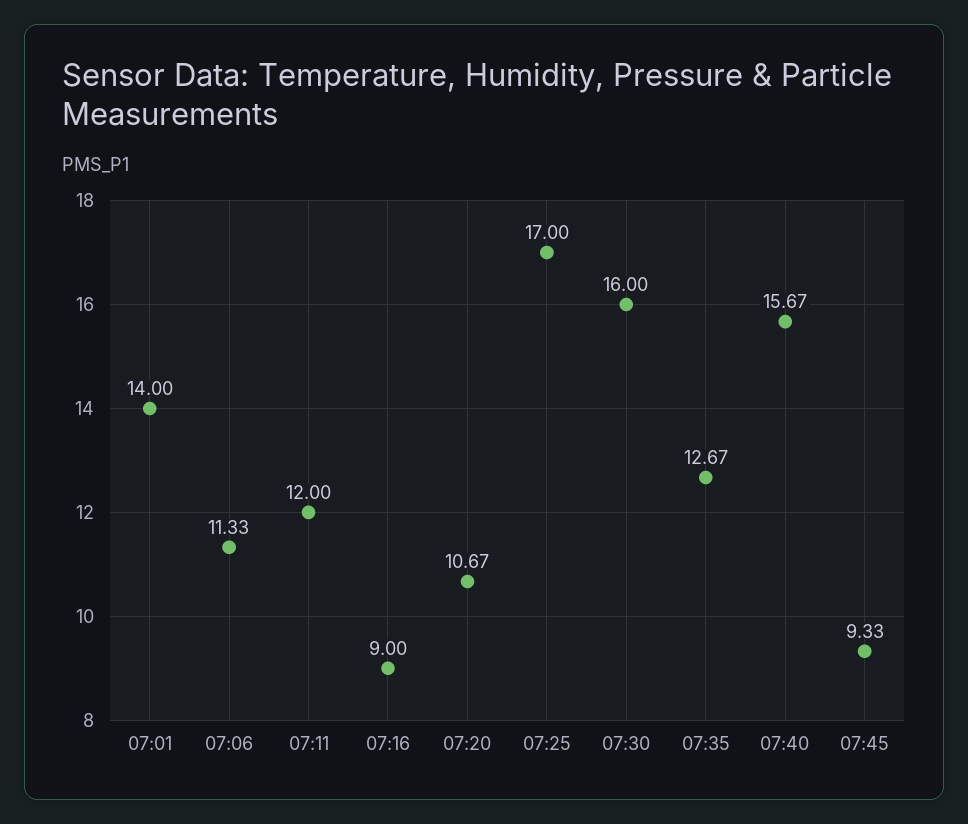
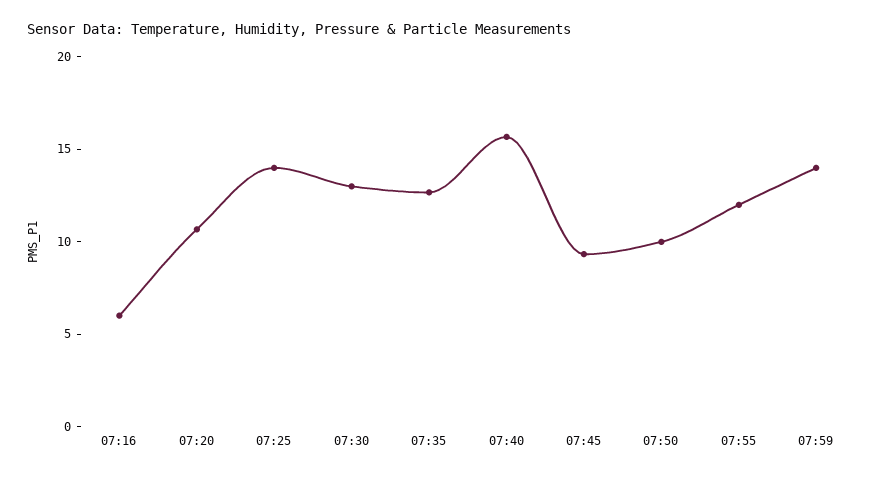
07:01: 14 -> none
07:06: 11.33 -> none
07:11: 12 -> none
07:16: 9 -> 6
07:25: 17 -> 14
07:30: 16 -> 13
07:50: none -> 10
07:55: none -> 12
07:59: none -> 14

